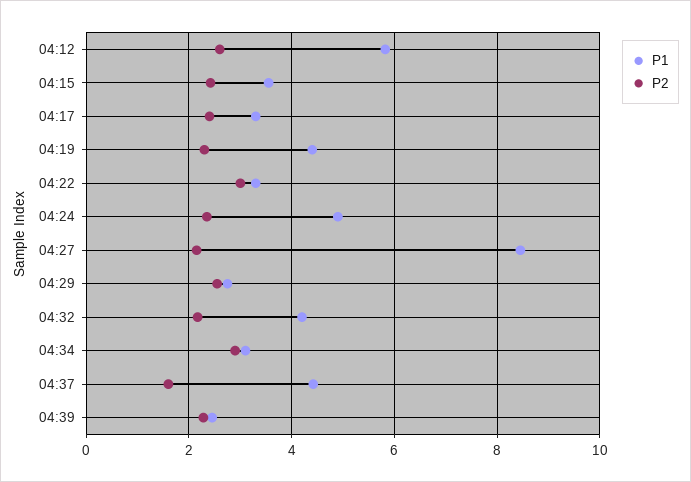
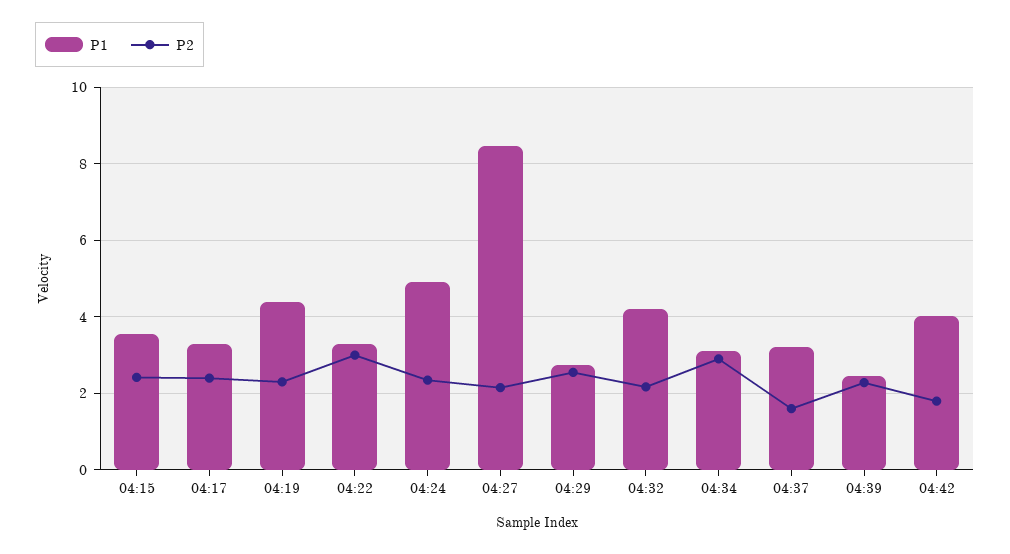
P1, 04:12: 5.8 -> none
P2, 04:12: 2.6 -> none
P1, 04:37: 4.4 -> 3.2
P1, 04:42: none -> 4
P2, 04:42: none -> 1.8

